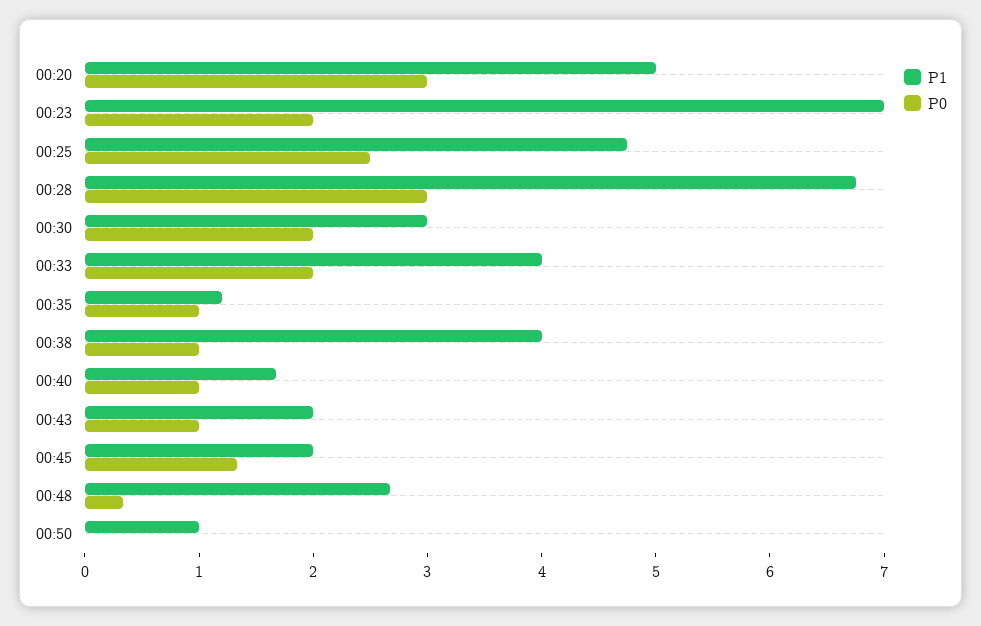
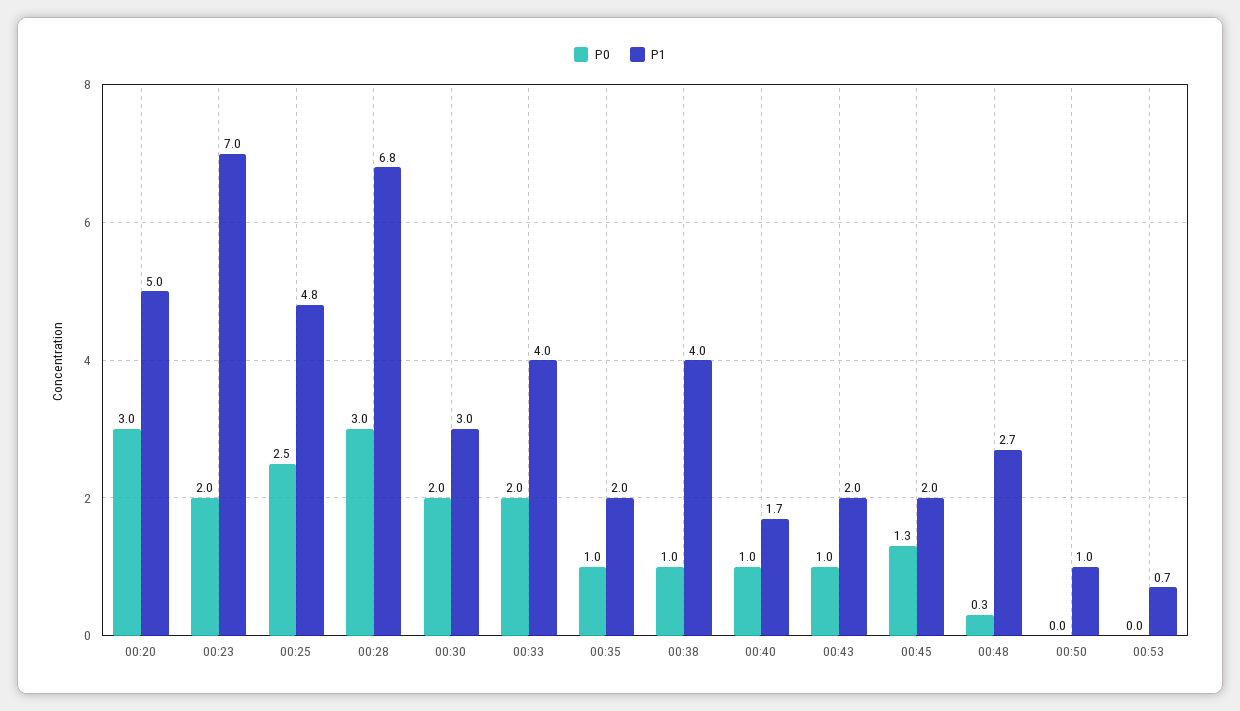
P1, 00:35: 1.2 -> 2
P0, 00:53: none -> 0
P1, 00:53: none -> 0.7

